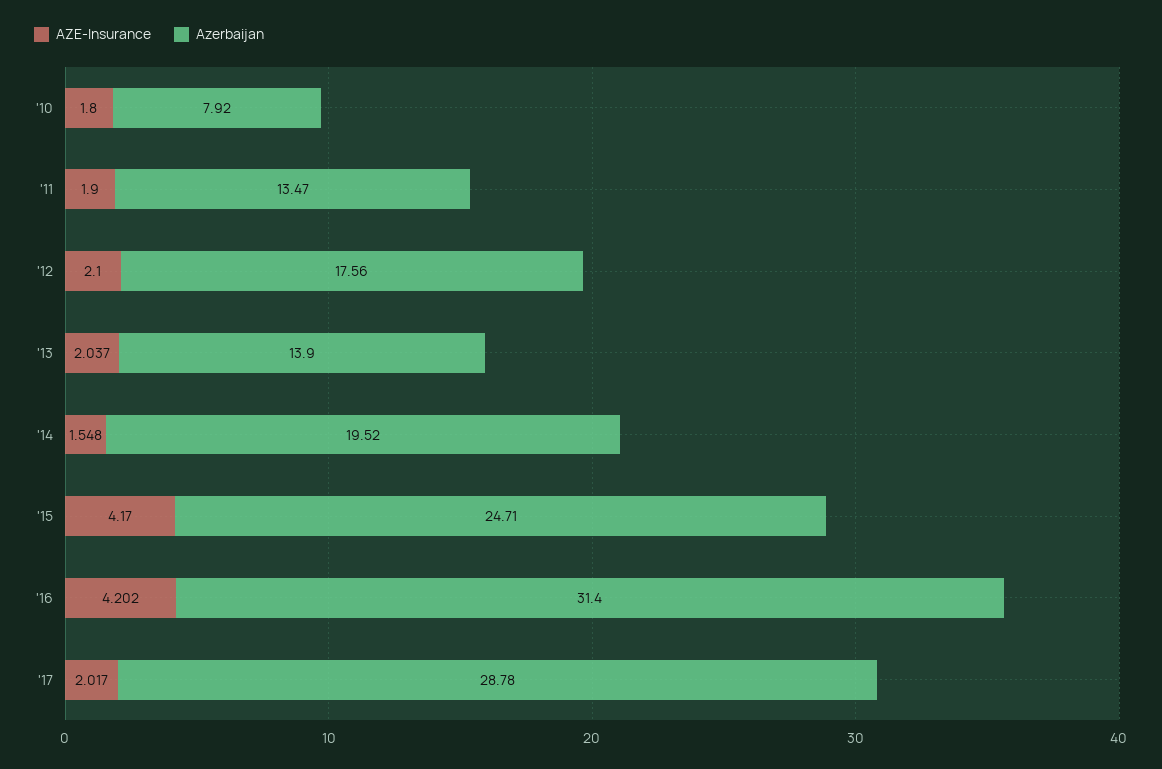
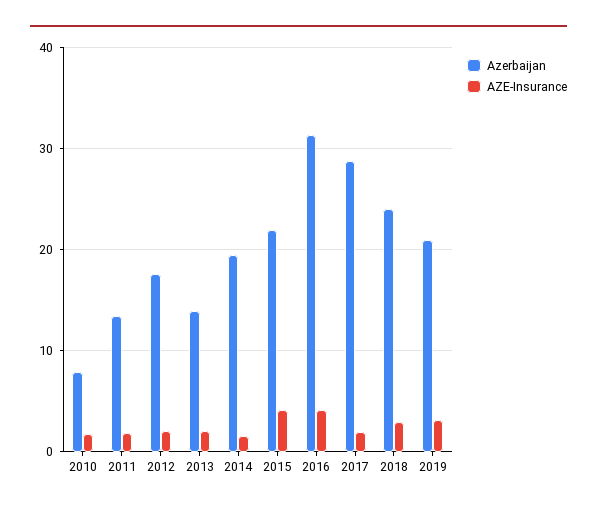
Azerbaijan, '15: 24.71 -> 22
Azerbaijan, 2018: none -> 24
AZE-Insurance, 2018: none -> 3
Azerbaijan, 2019: none -> 21
AZE-Insurance, 2019: none -> 3

